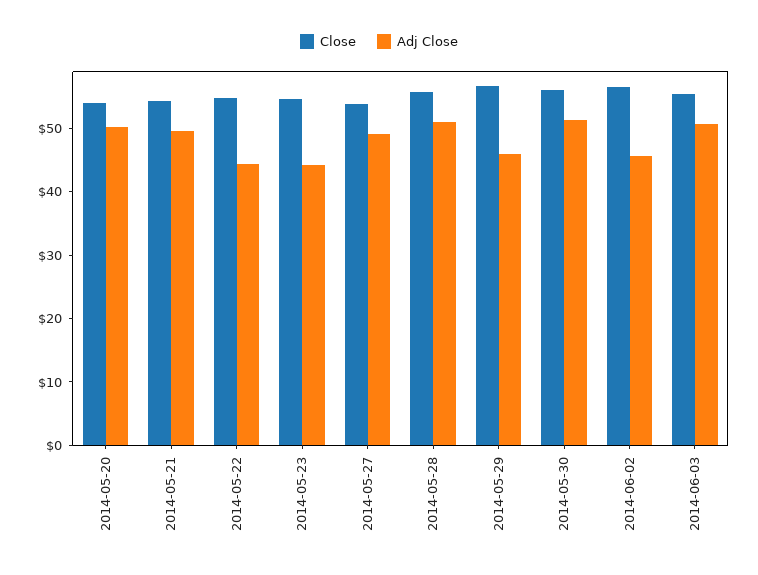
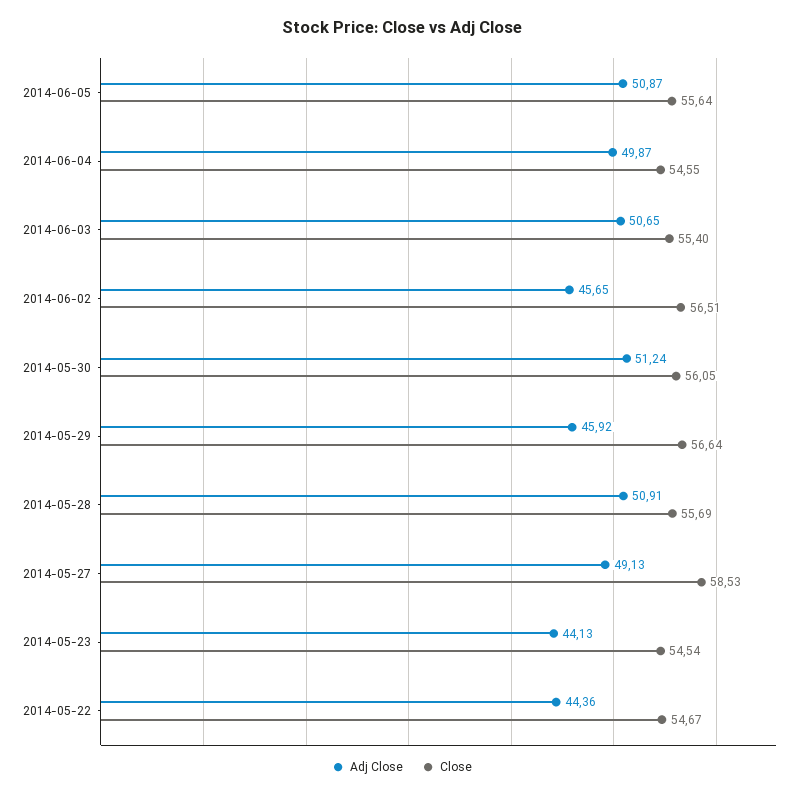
Close, 2014-05-20: 54 -> none
Adj Close, 2014-05-20: 50 -> none
Close, 2014-05-21: 54 -> none
Adj Close, 2014-05-21: 50 -> none
Close, 2014-05-27: 54 -> 58.53
Adj Close, 2014-06-05: none -> 50.87
Close, 2014-06-05: none -> 55.64
Adj Close, 2014-06-04: none -> 49.87
Close, 2014-06-04: none -> 54.55

